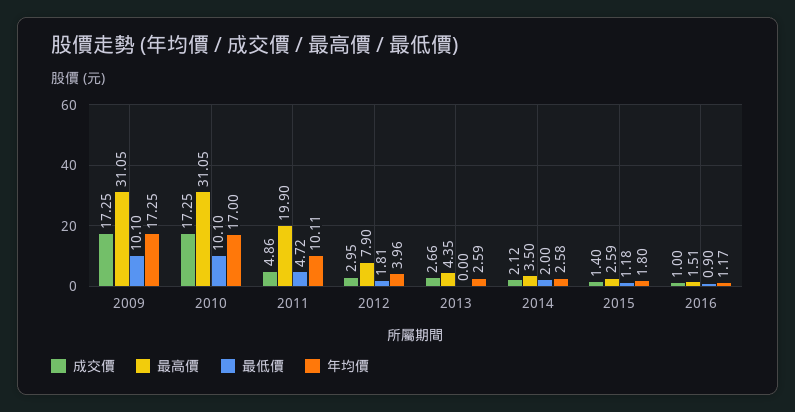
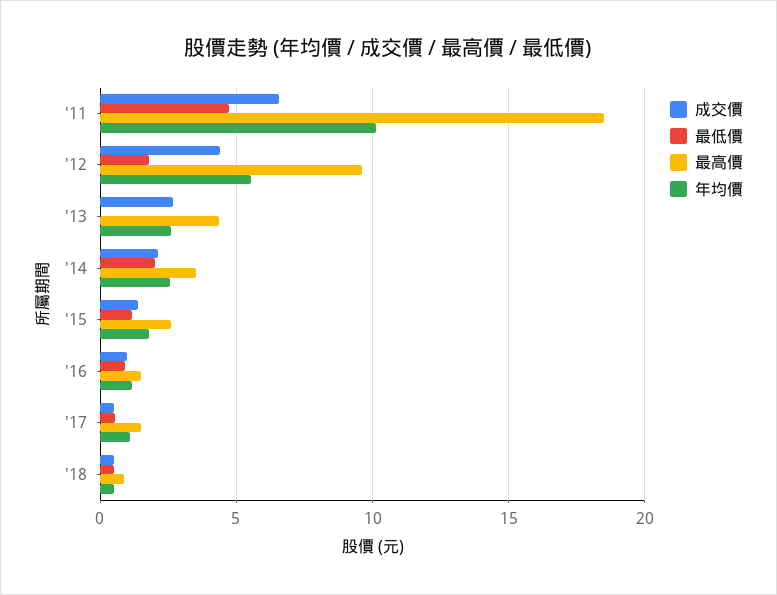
成交價, 2009: 17.25 -> none
最高價, 2009: 31.05 -> none
最低價, 2009: 10.1 -> none
年均價, 2009: 17.25 -> none
成交價, 2010: 17.25 -> none
最高價, 2010: 31.05 -> none
最低價, 2010: 10.1 -> none
年均價, 2010: 17 -> none
成交價, 2011: 4.86 -> 6.5
最高價, 2011: 19.9 -> 18.5
成交價, 2012: 2.95 -> 4.5
最高價, 2012: 7.9 -> 9.5
年均價, 2012: 3.96 -> 5.5
成交價, '17: none -> 0.5
最低價, '17: none -> 0.5
最高價, '17: none -> 1.5
年均價, '17: none -> 1
成交價, '18: none -> 0.5
最低價, '18: none -> 0.5
最高價, '18: none -> 1
年均價, '18: none -> 0.5

